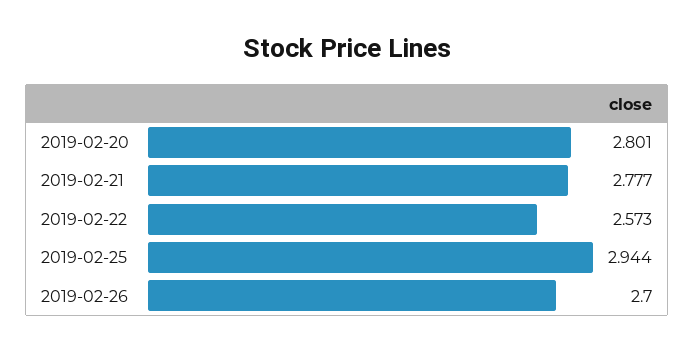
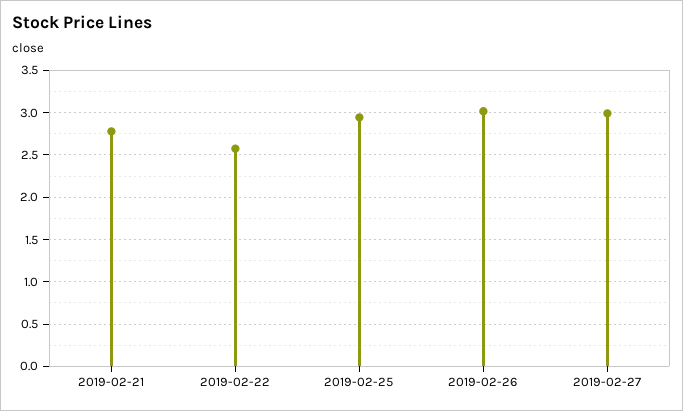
2019-02-20: 2.801 -> none
2019-02-26: 2.7 -> 3
2019-02-27: none -> 3

